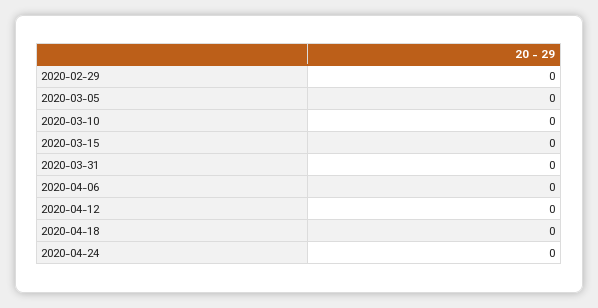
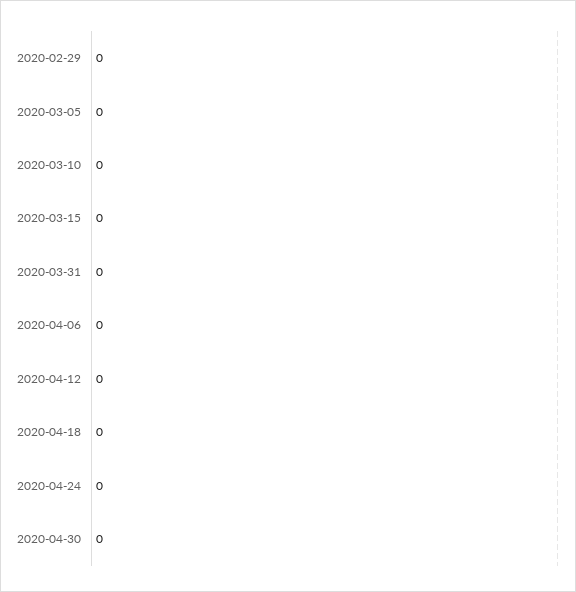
2020-04-30: none -> 0

